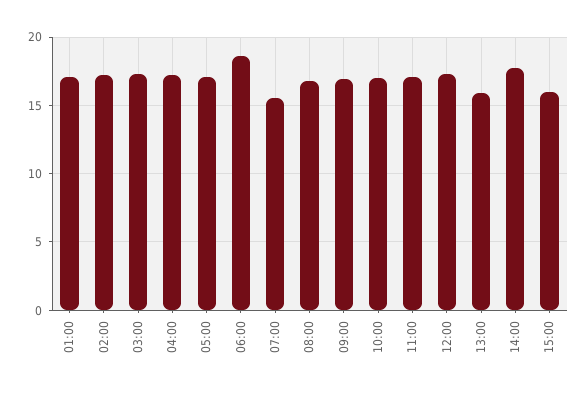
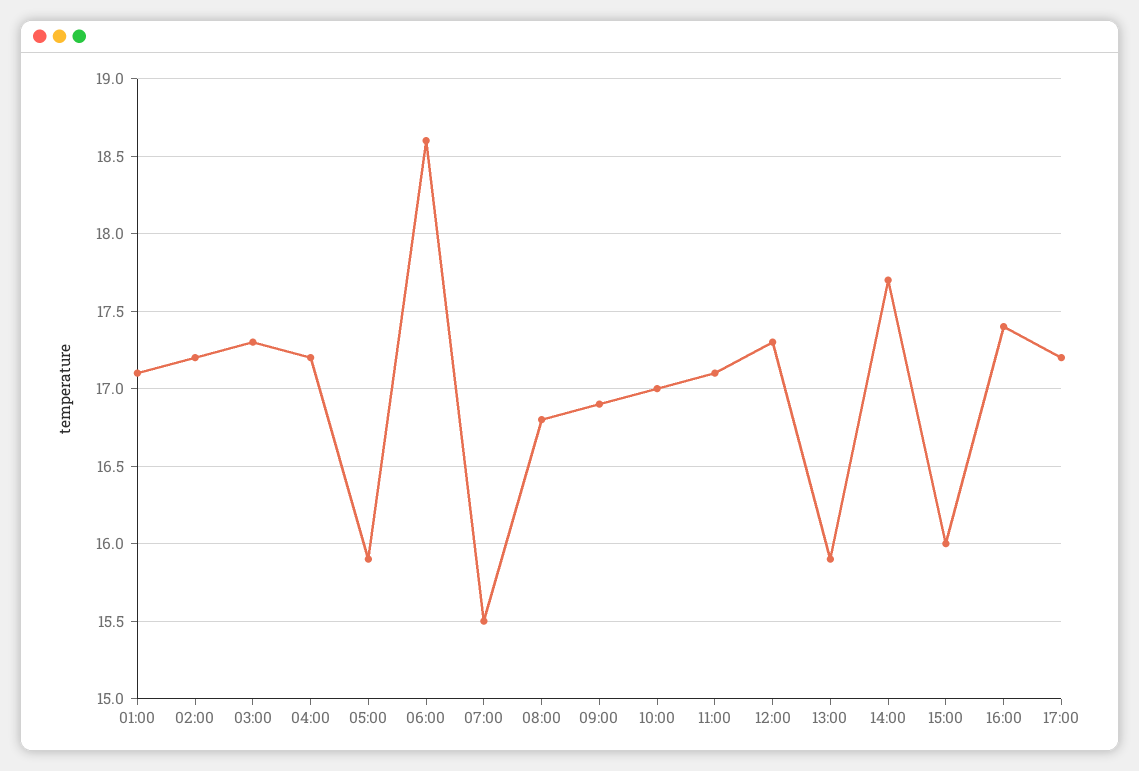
05:00: 17 -> 15.9
16:00: none -> 17.4
17:00: none -> 17.2

